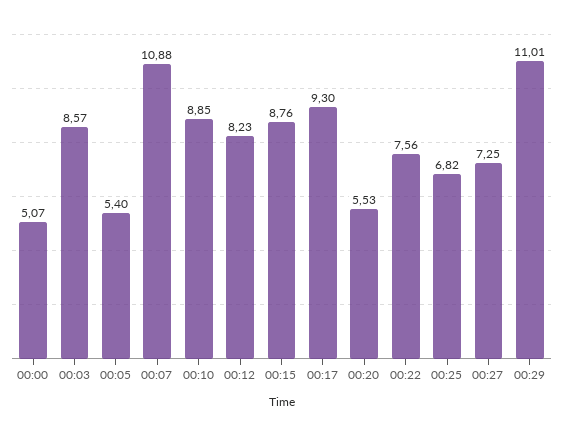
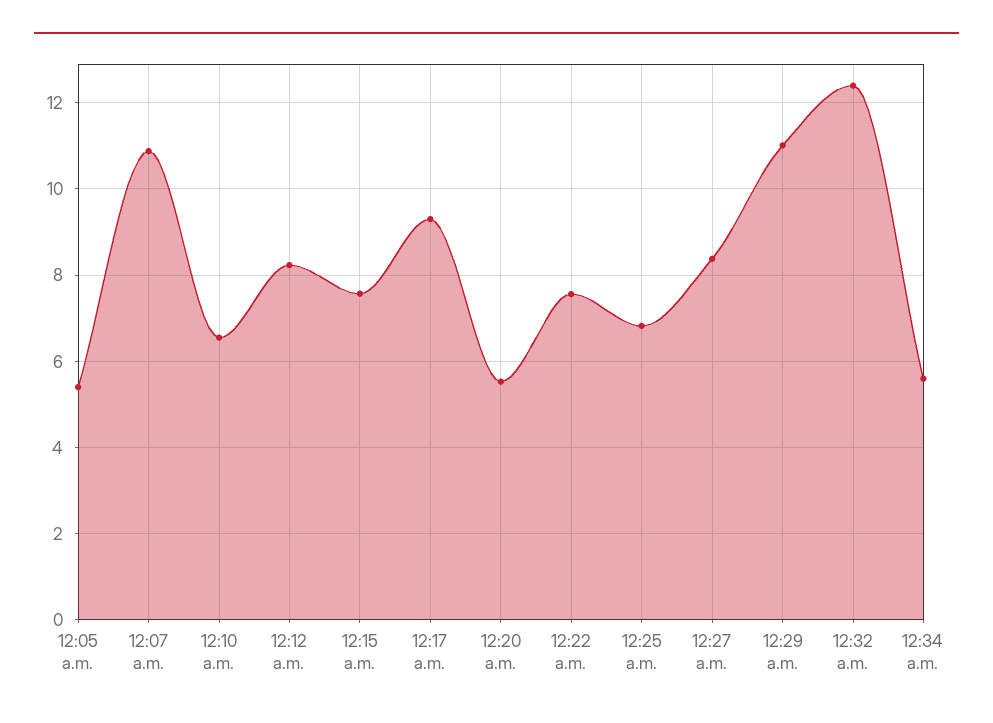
00:00: 5.07 -> none
00:03: 8.57 -> none
00:10: 8.85 -> 6.6
00:15: 8.76 -> 7.6
00:27: 7.25 -> 8.4
12:32 a.m.: none -> 12.4
12:34 a.m.: none -> 5.6

